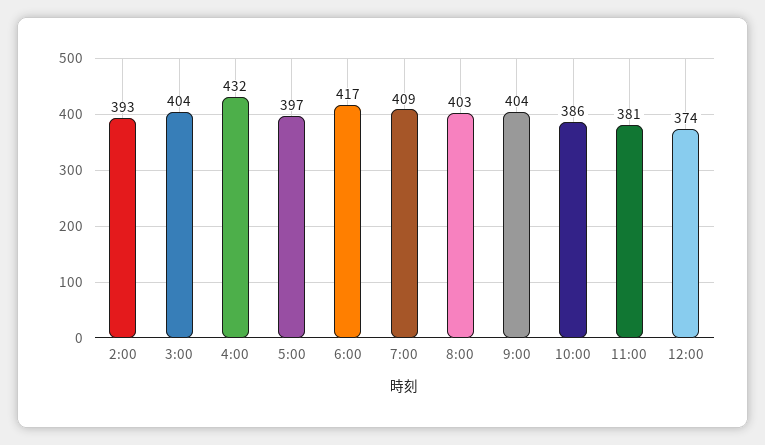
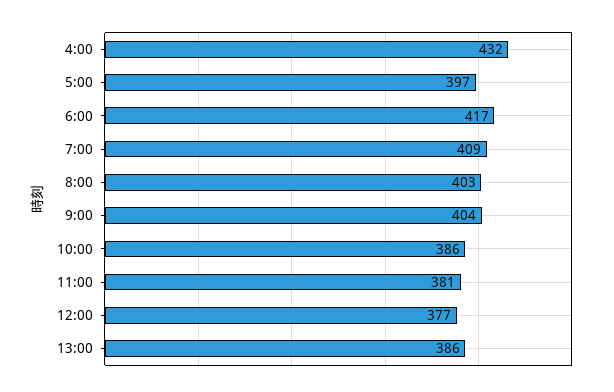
2:00: 393 -> none
3:00: 404 -> none
12:00: 374 -> 377
13:00: none -> 386

